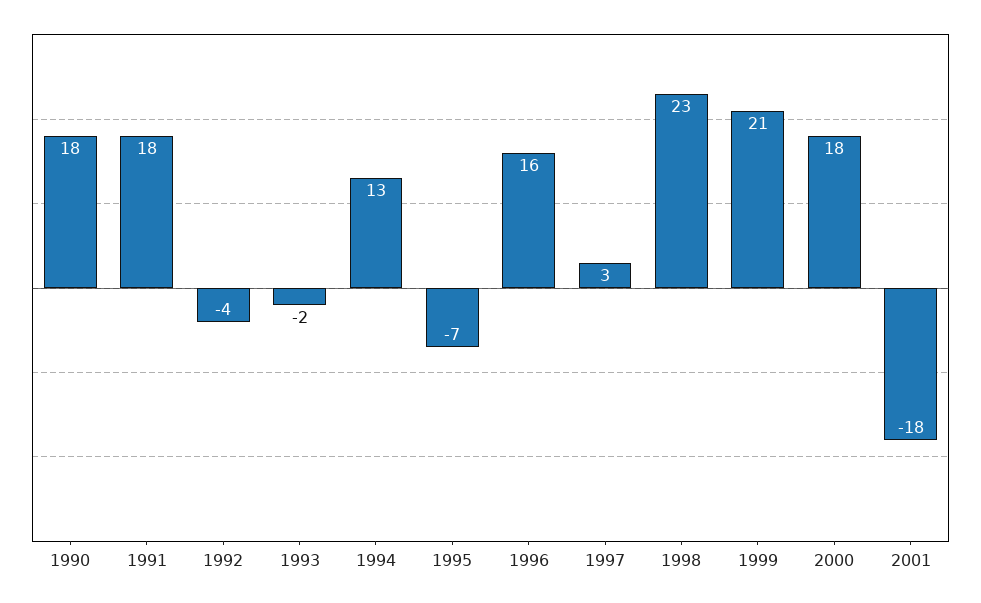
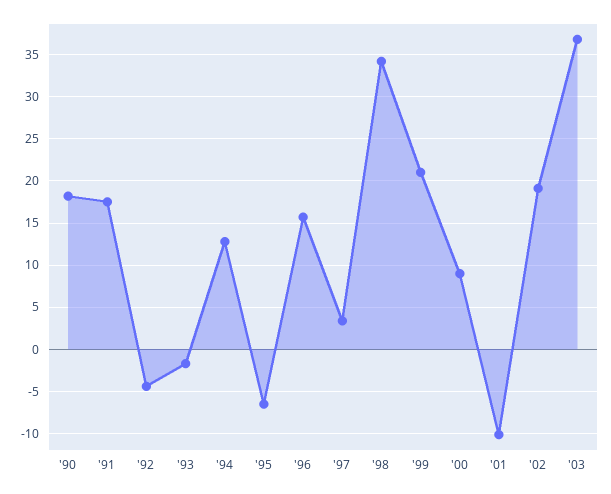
1998: 23 -> 34
2000: 18 -> 9
2001: -18 -> -10
'02: none -> 19
'03: none -> 37

